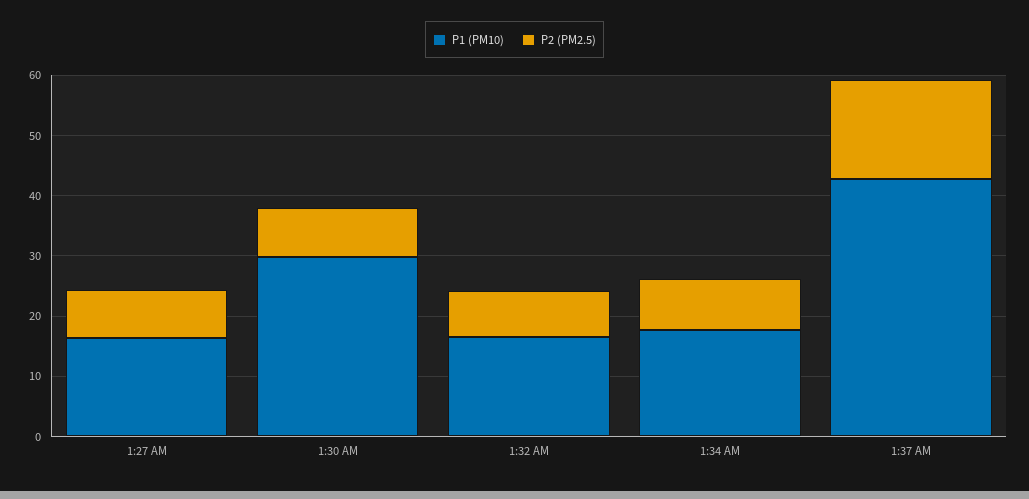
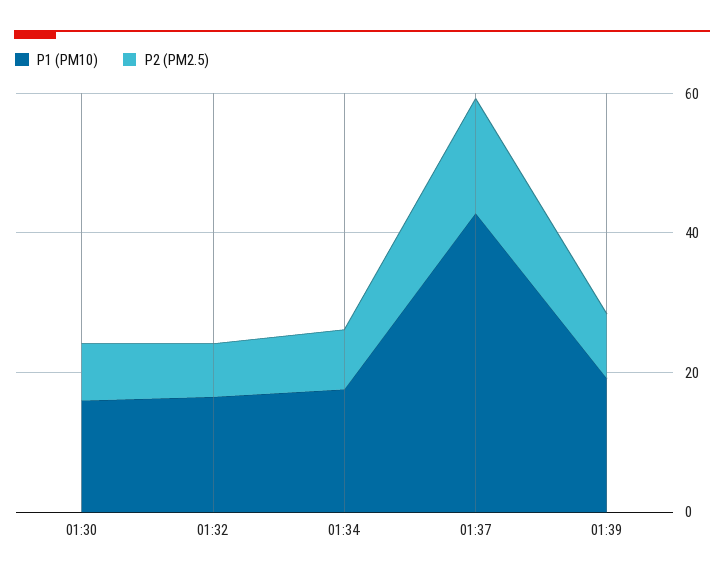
P1 (PM10), 1:27 AM: 16 -> none
P2 (PM2.5), 1:27 AM: 8 -> none
P1 (PM10), 1:30 AM: 30 -> 15
P1 (PM10), 01:39: none -> 20
P2 (PM2.5), 01:39: none -> 10

